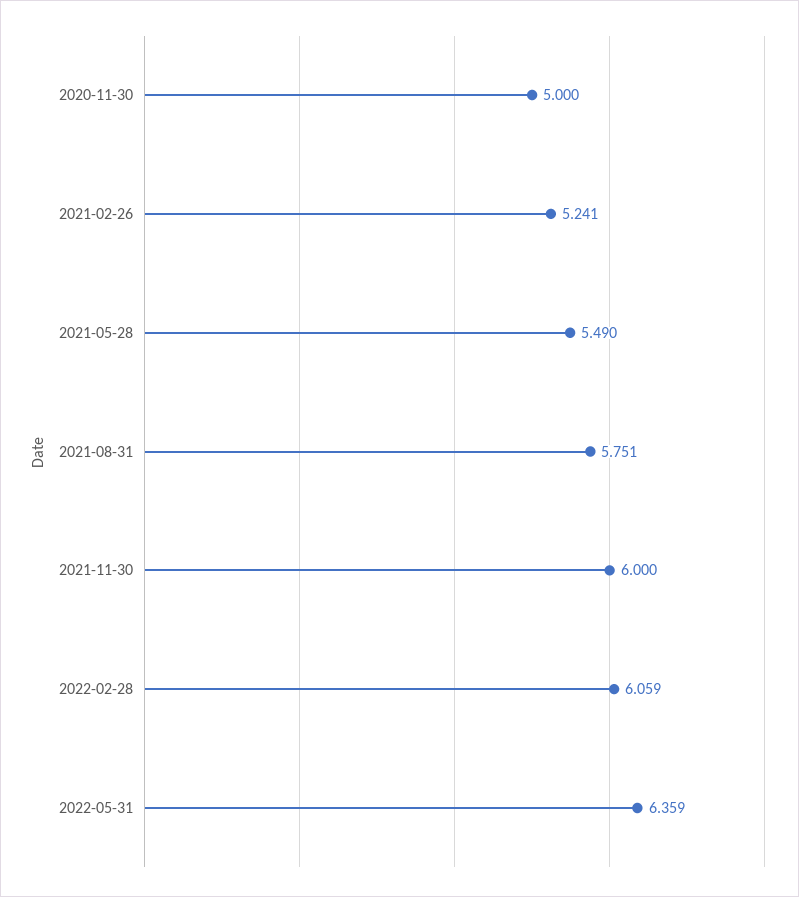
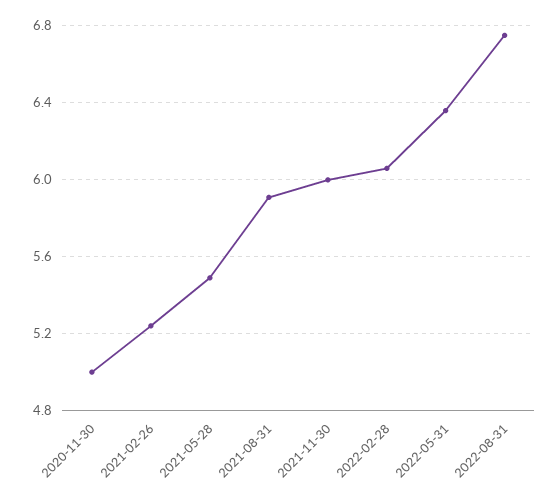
2021-08-31: 5.751 -> 5.9
2022-08-31: none -> 6.75

